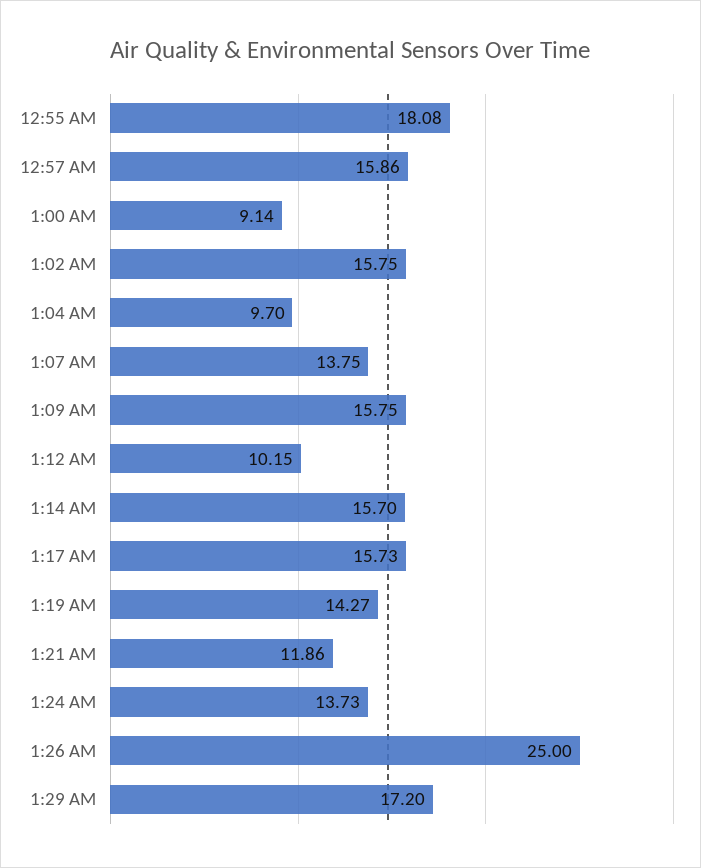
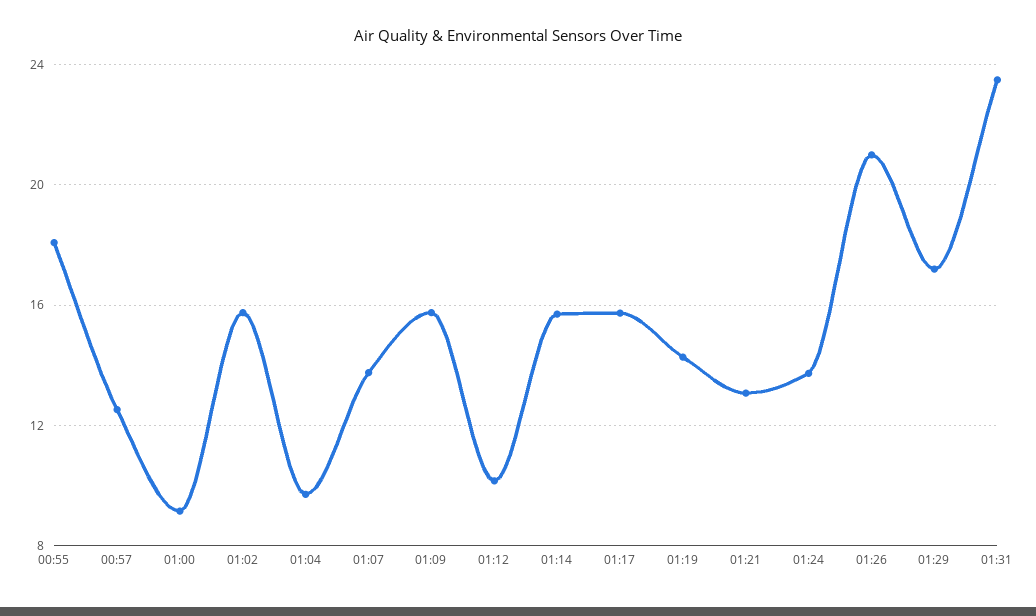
12:57 AM: 15.86 -> 12.5
1:21 AM: 11.86 -> 13
1:26 AM: 25 -> 21
01:31: none -> 23.5

